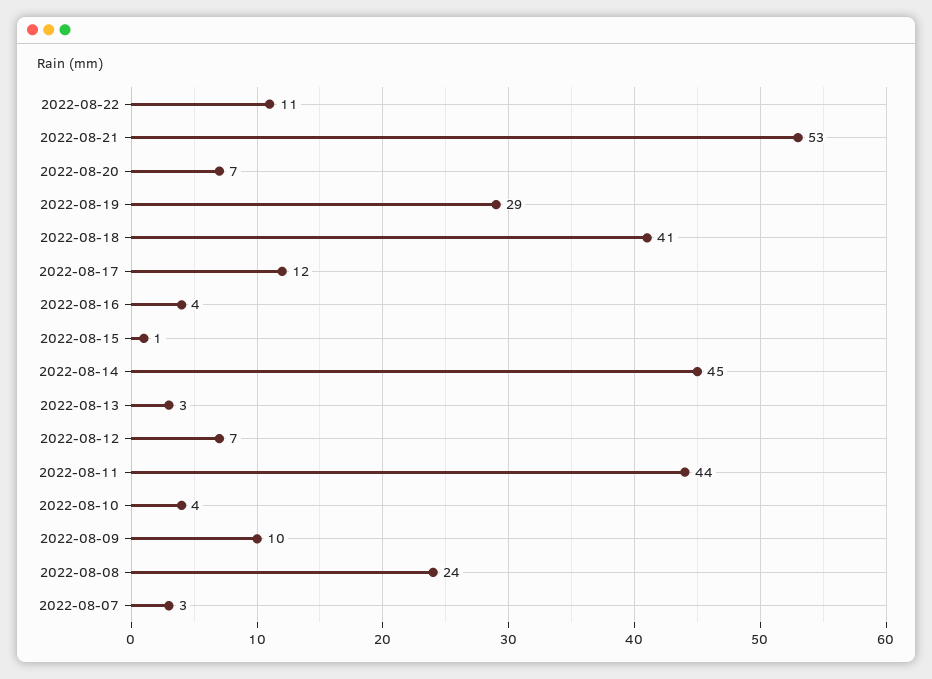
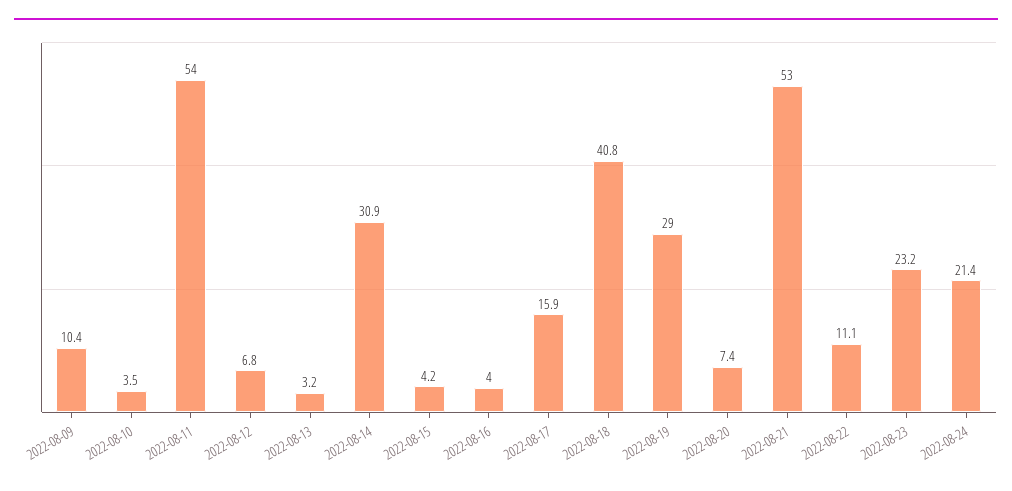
2022-08-17: 12 -> 15.9
2022-08-15: 1 -> 4.2
2022-08-14: 45 -> 30.9
2022-08-11: 44 -> 54
2022-08-08: 24 -> none
2022-08-07: 3 -> none
2022-08-23: none -> 23.2
2022-08-24: none -> 21.4

